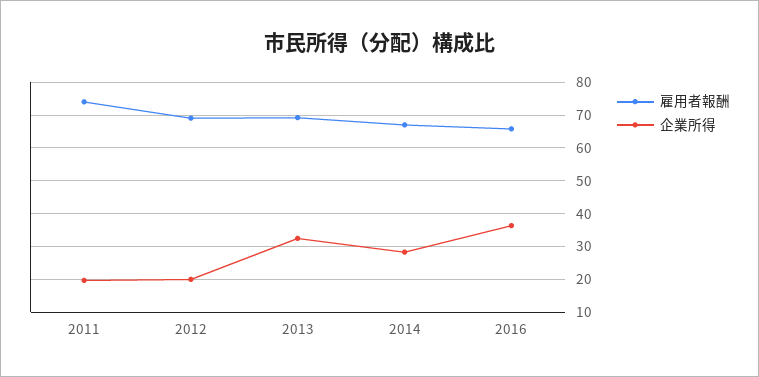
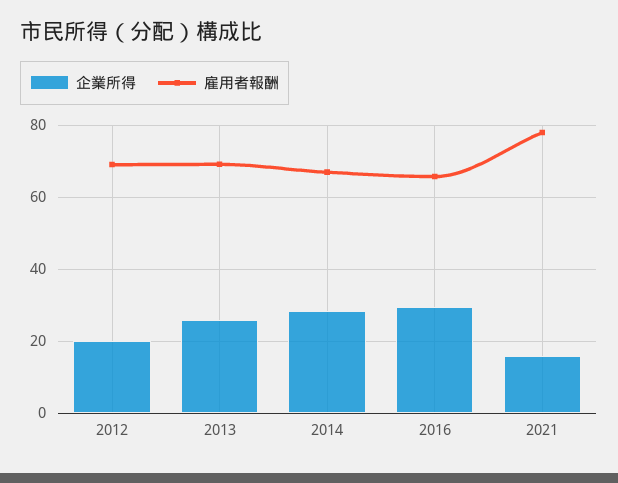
雇用者報酬, 2011: 74 -> none
企業所得, 2011: 20 -> none
企業所得, 2013: 32 -> 26
企業所得, 2016: 36 -> 30
企業所得, 2021: none -> 16
雇用者報酬, 2021: none -> 78

